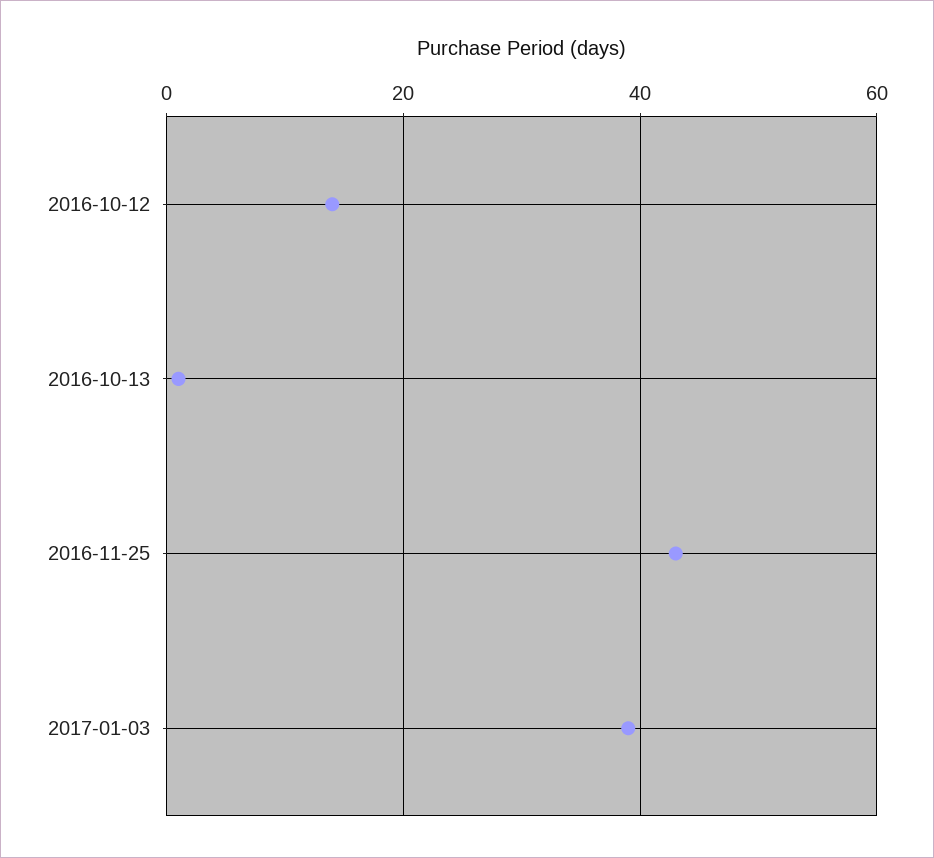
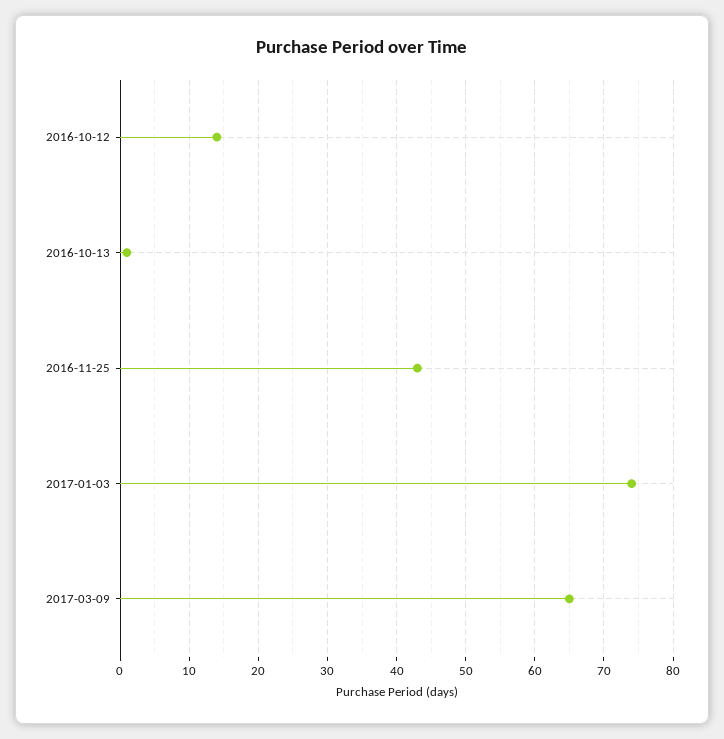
2017-01-03: 40 -> 74
2017-03-09: none -> 65

